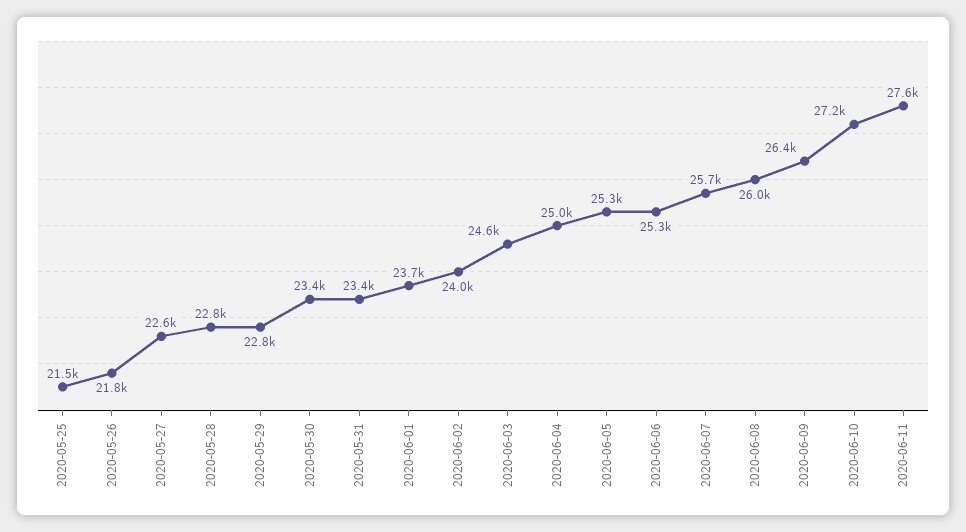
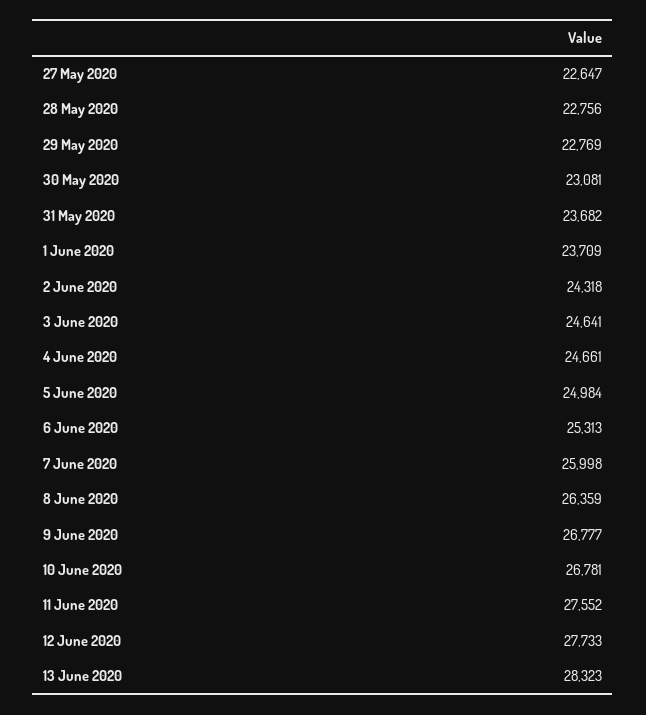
2020-05-25: 21500 -> none
2020-05-26: 21800 -> none
2020-05-30: 23400 -> 23081
2020-05-31: 23400 -> 23682
2020-06-02: 24000 -> 24318
2020-06-04: 25000 -> 24661
2020-06-05: 25300 -> 24984
2020-06-07: 25700 -> 25998
2020-06-08: 26000 -> 26359
2020-06-09: 26400 -> 26777
2020-06-10: 27200 -> 26781
12 June 2020: none -> 27733
13 June 2020: none -> 28323

